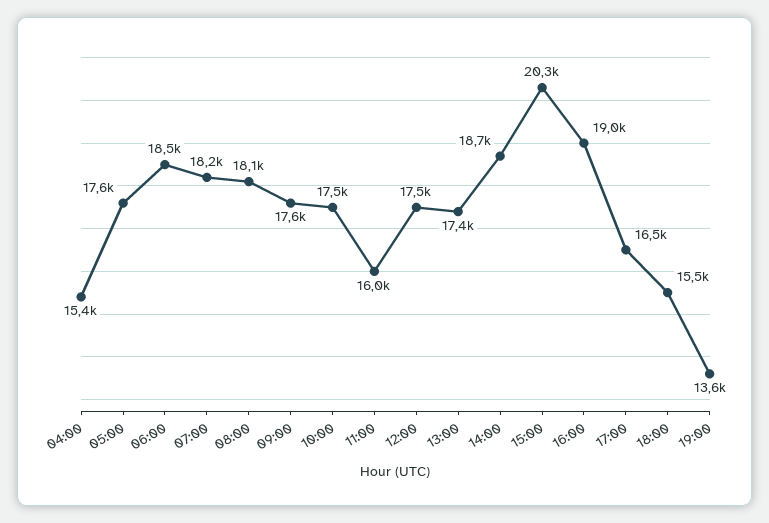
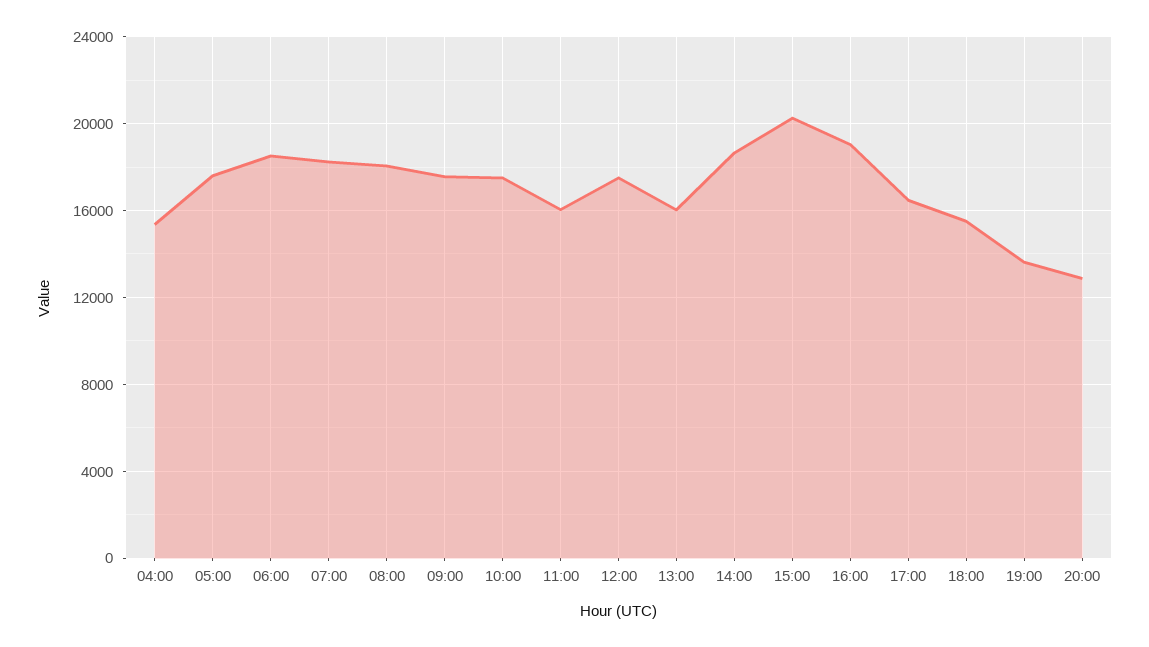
13:00: 17400 -> 16000
20:00: none -> 13000

